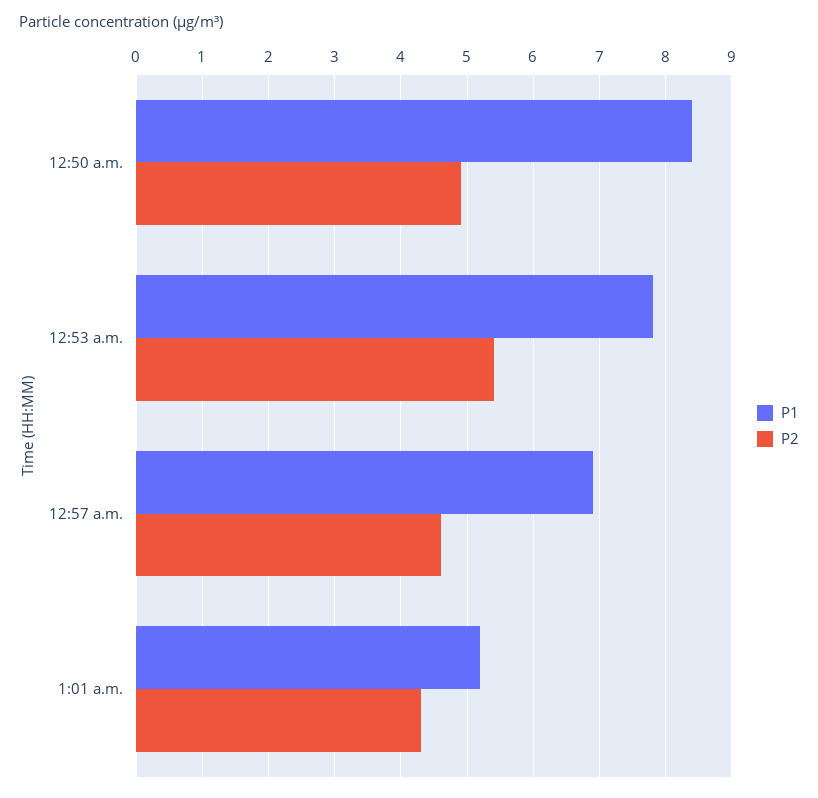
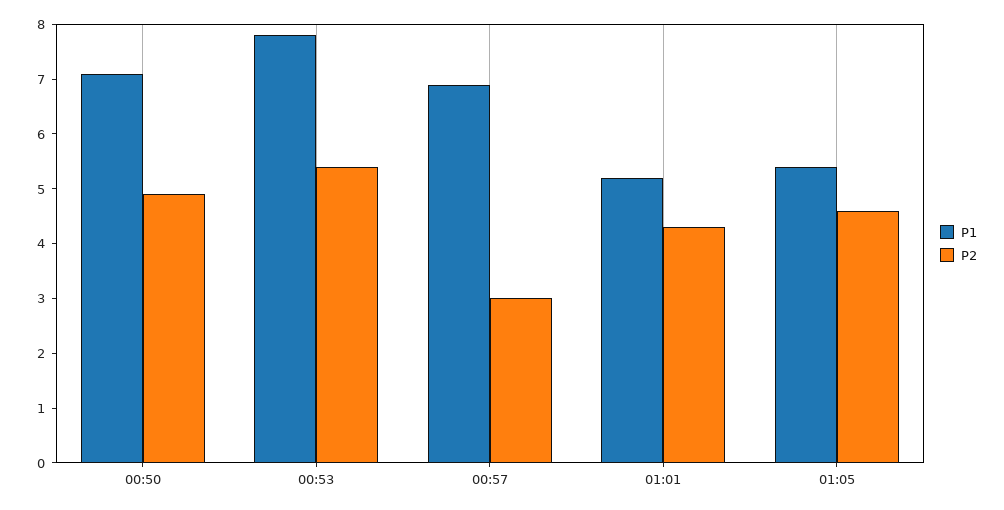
P1, 12:50 a.m.: 8.4 -> 7
P2, 12:57 a.m.: 4.6 -> 3
P1, 01:05: none -> 5.5
P2, 01:05: none -> 4.5

